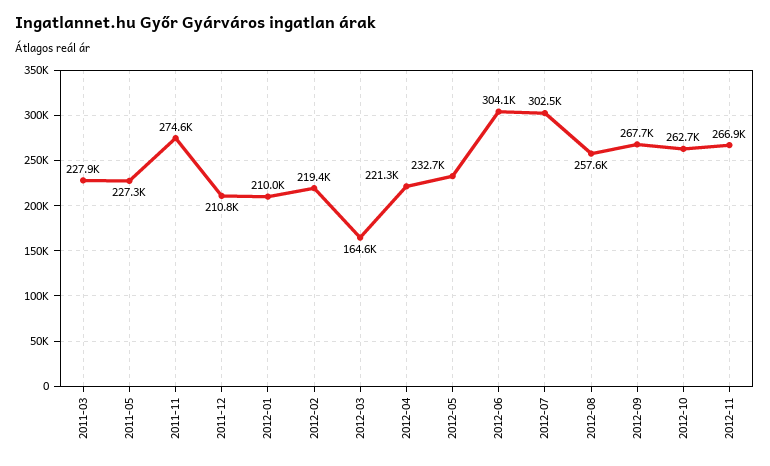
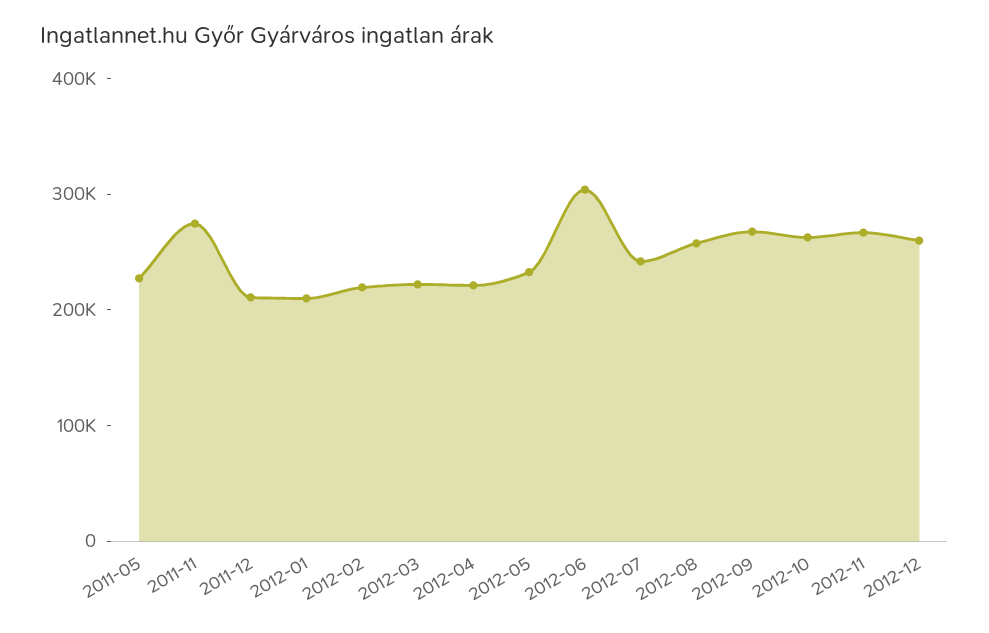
2011-03: 227900 -> none
2012-03: 164600 -> 220000
2012-07: 302500 -> 240000
2012-12: none -> 260000

